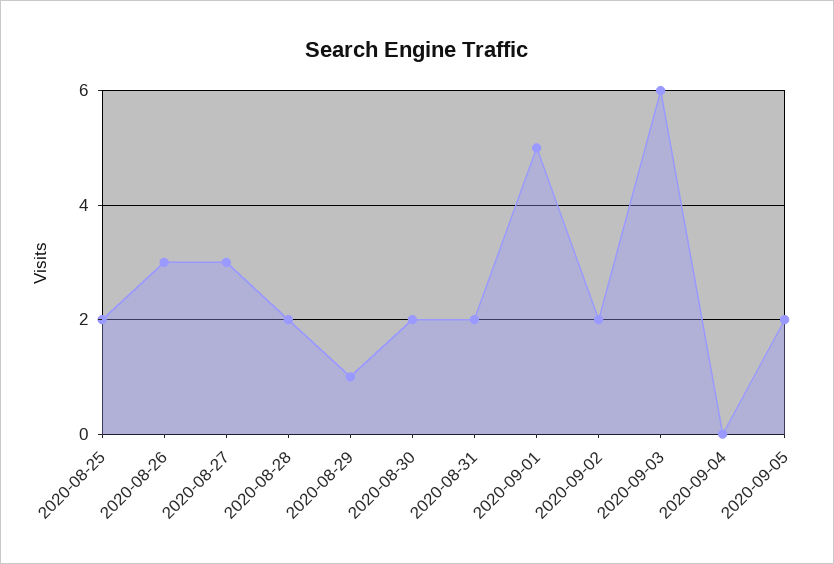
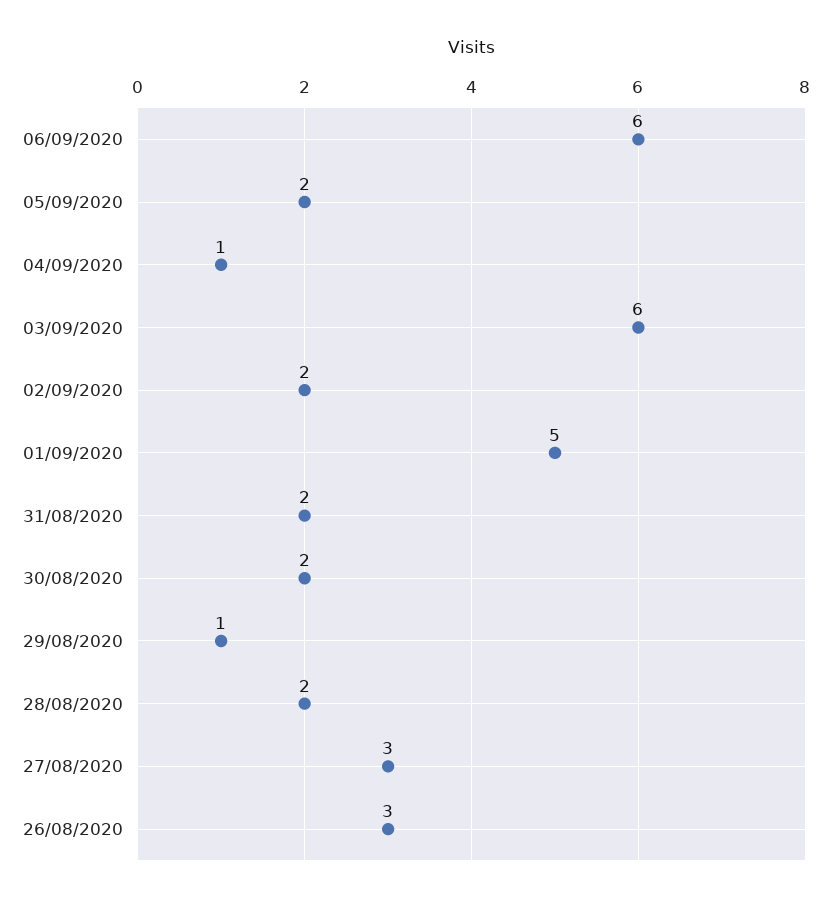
2020-08-25: 2 -> none
2020-09-04: 0 -> 1
06/09/2020: none -> 6

